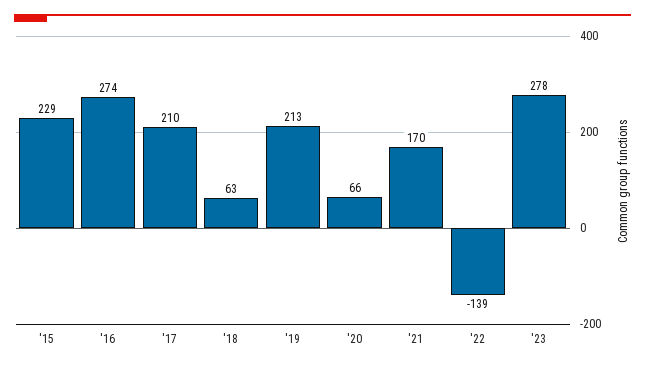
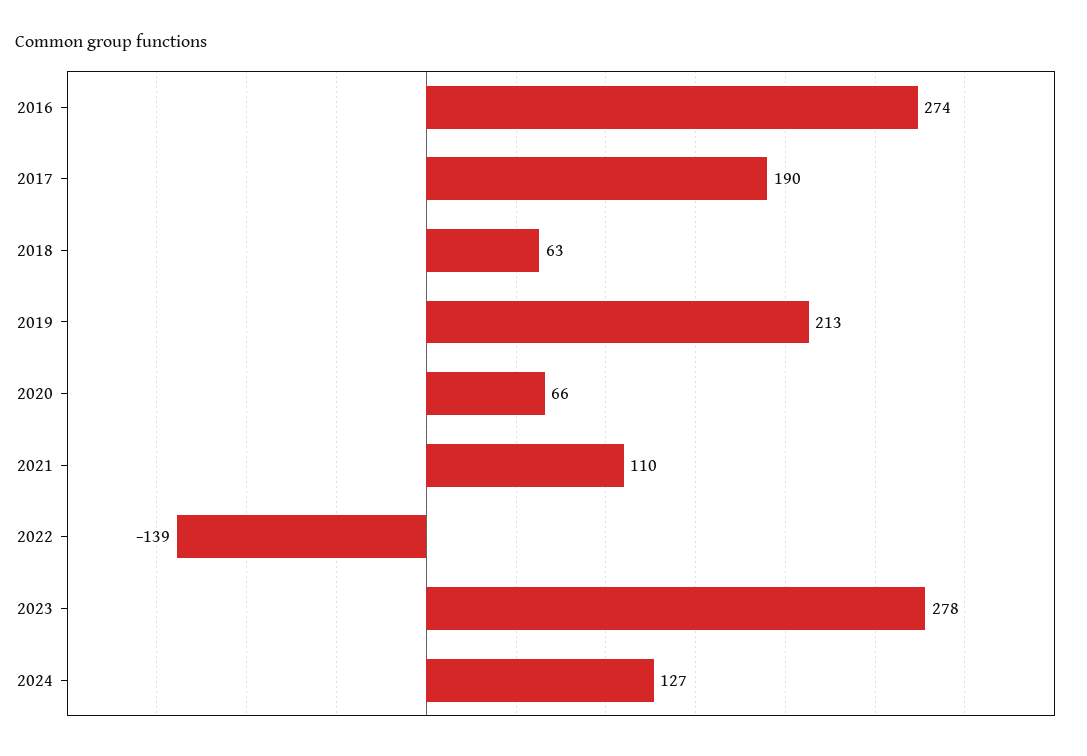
'15: 229 -> none
'17: 210 -> 190
'21: 170 -> 110
2024: none -> 127

